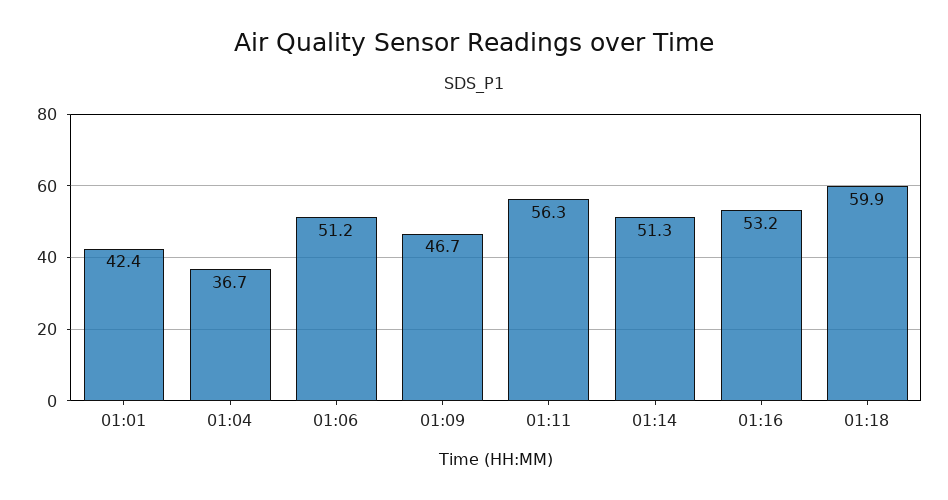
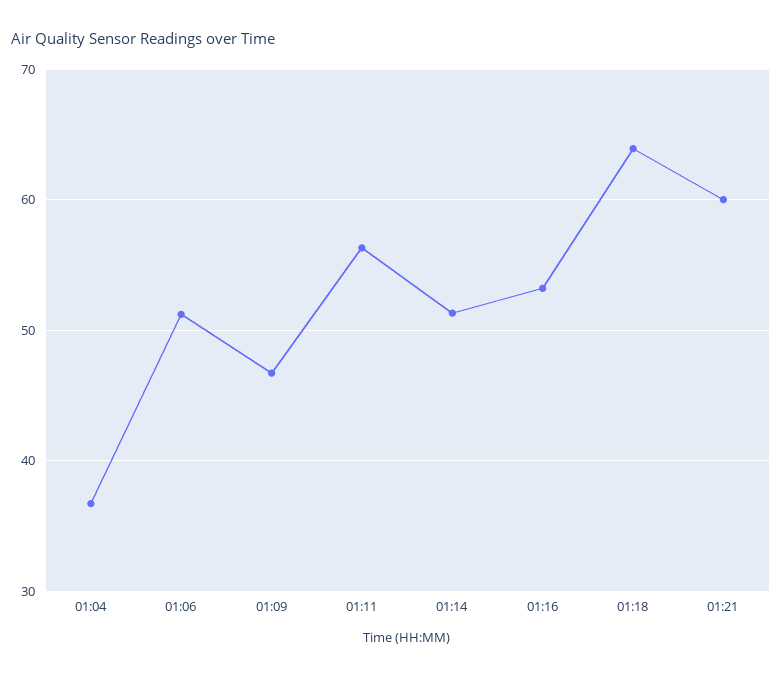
01:01: 42.4 -> none
01:18: 59.9 -> 64
01:21: none -> 60

